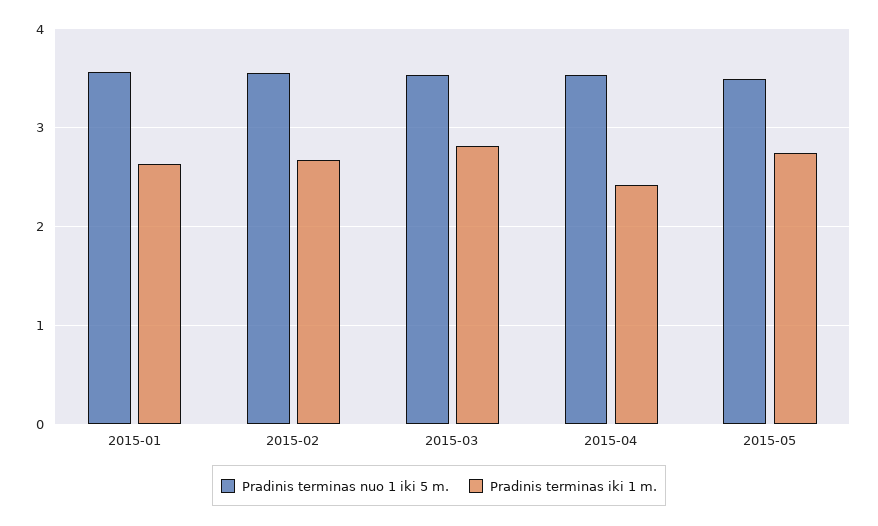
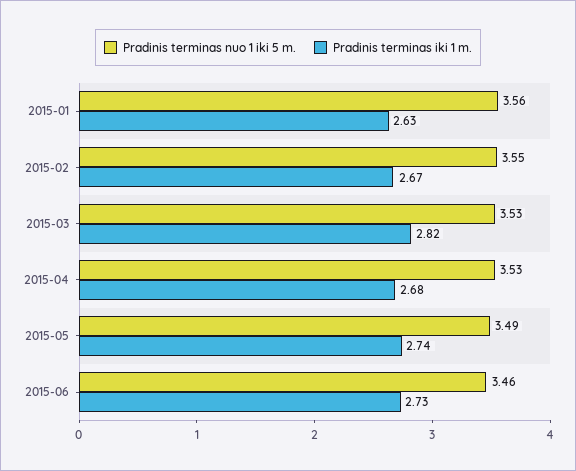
Pradinis terminas iki 1 m., 2015-04: 2.4 -> 2.68
Pradinis terminas nuo 1 iki 5 m., 2015-06: none -> 3.46
Pradinis terminas iki 1 m., 2015-06: none -> 2.73

